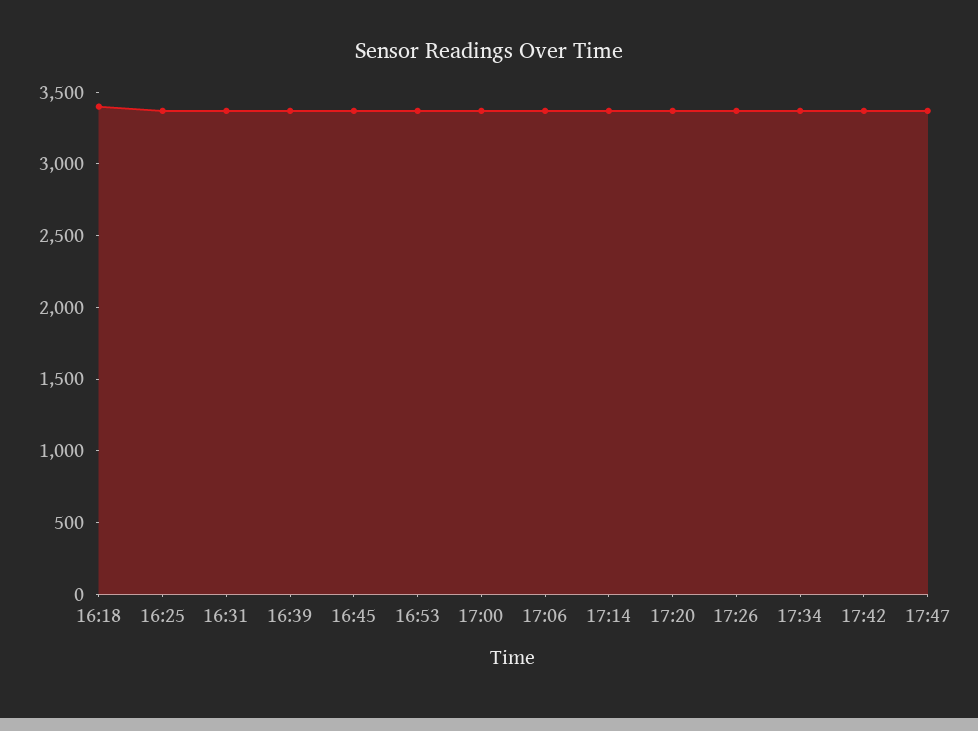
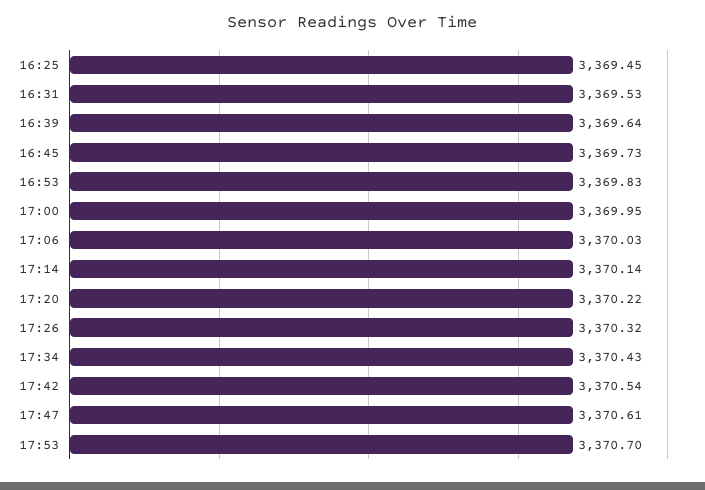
16:18: 3400 -> none
17:53: none -> 3370.7

